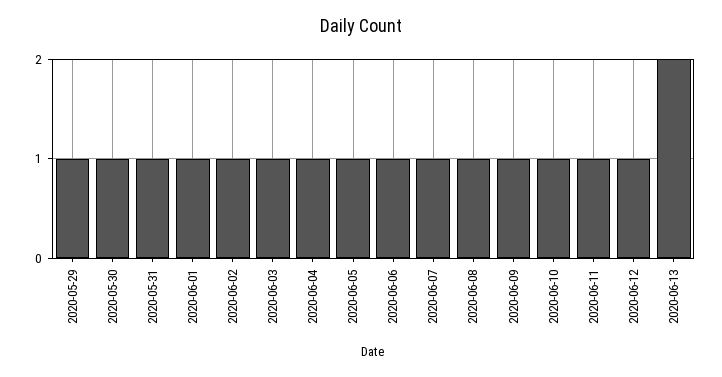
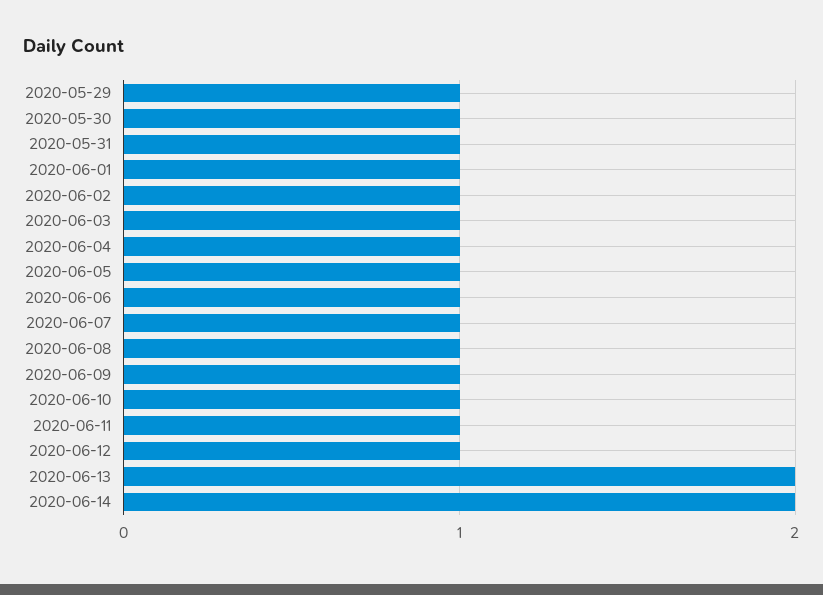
2020-06-14: none -> 2

